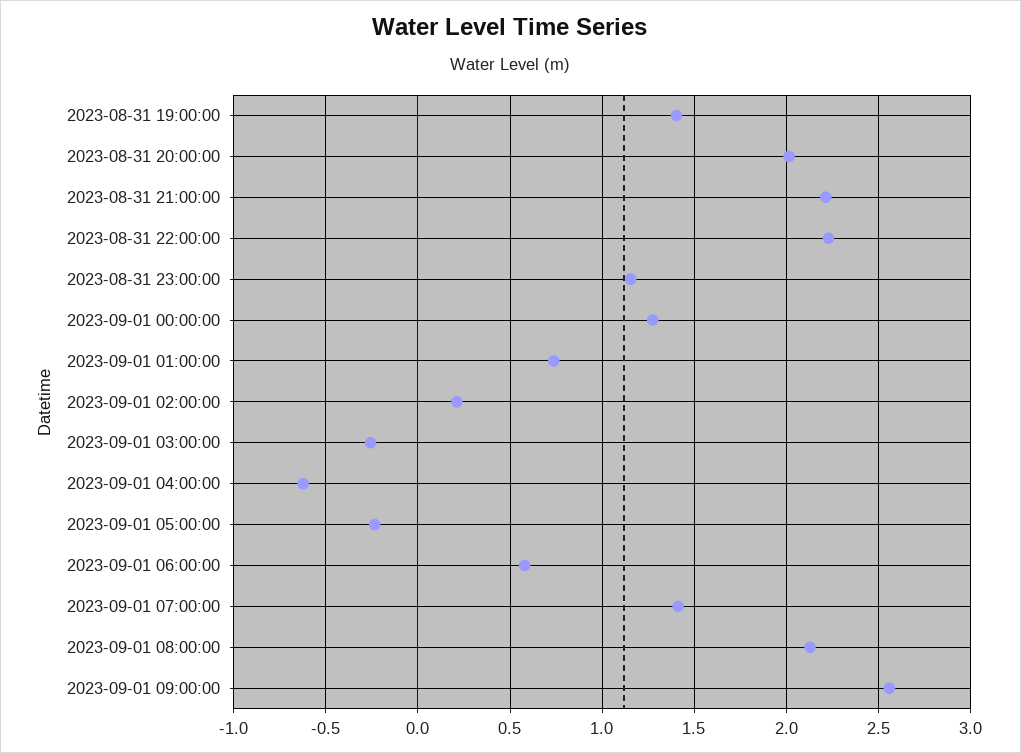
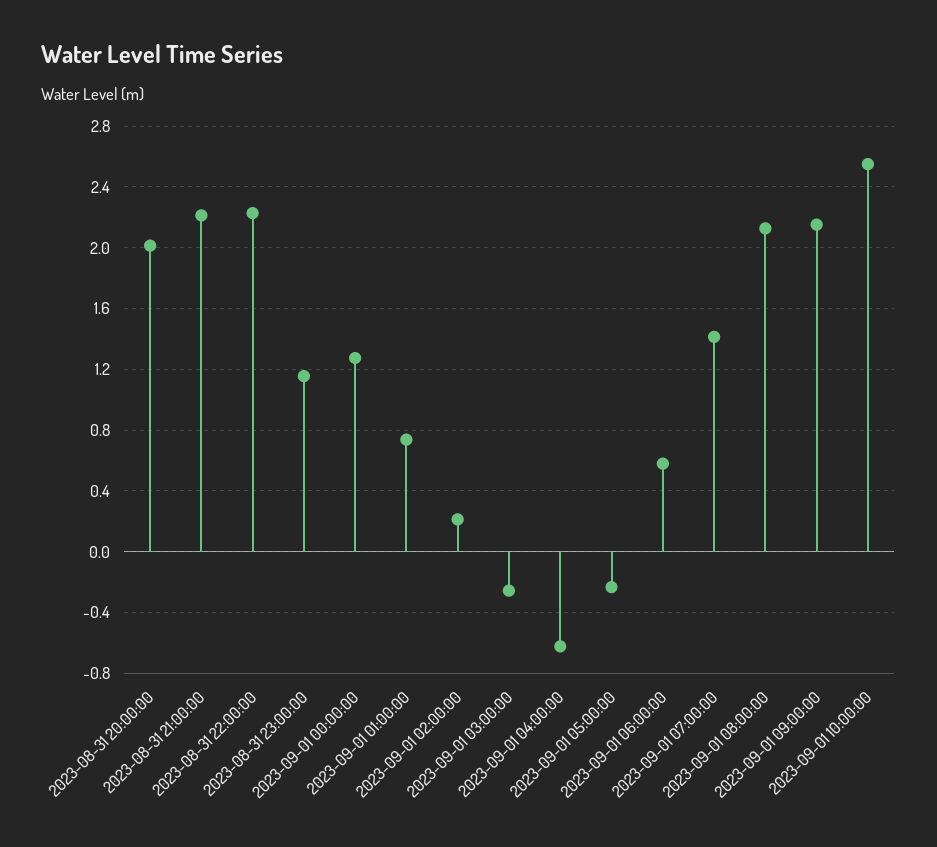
2023-08-31 19:00:00: 1.4 -> none
2023-09-01 09:00:00: 2.55 -> 2.15
2023-09-01 10:00:00: none -> 2.55

